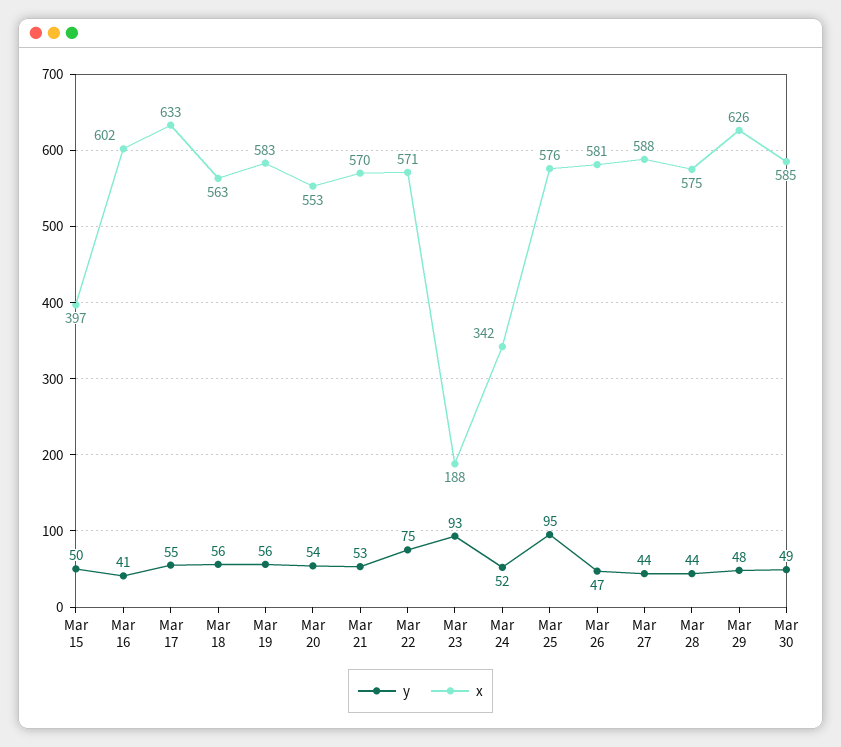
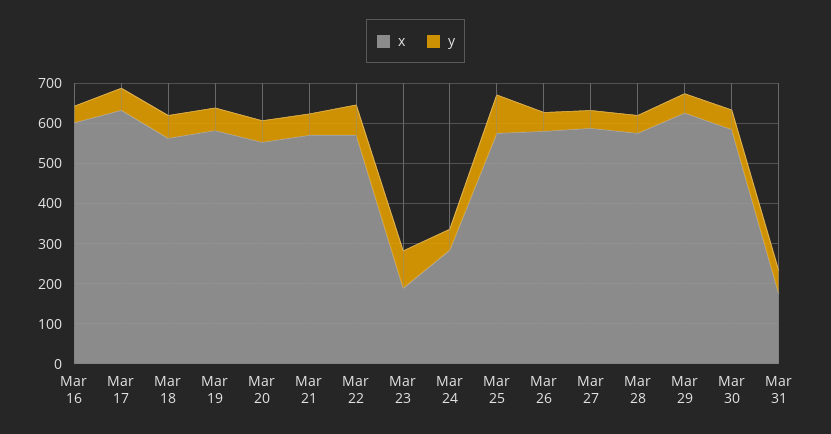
y, Mar 15: 50 -> none
x, Mar 15: 397 -> none
x, Mar 24: 342 -> 280
x, Mar 31: none -> 180
y, Mar 31: none -> 60

